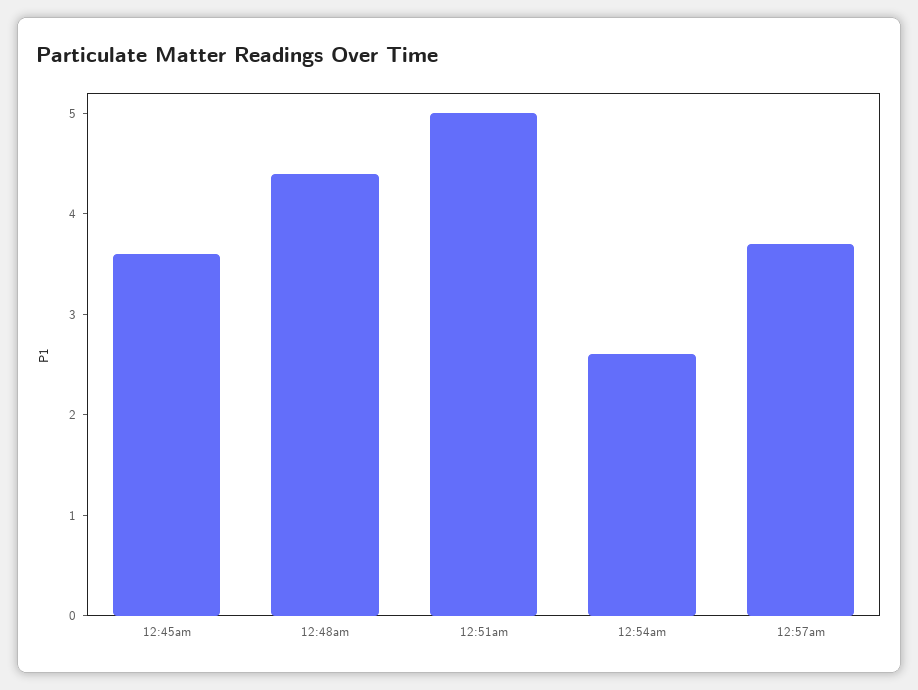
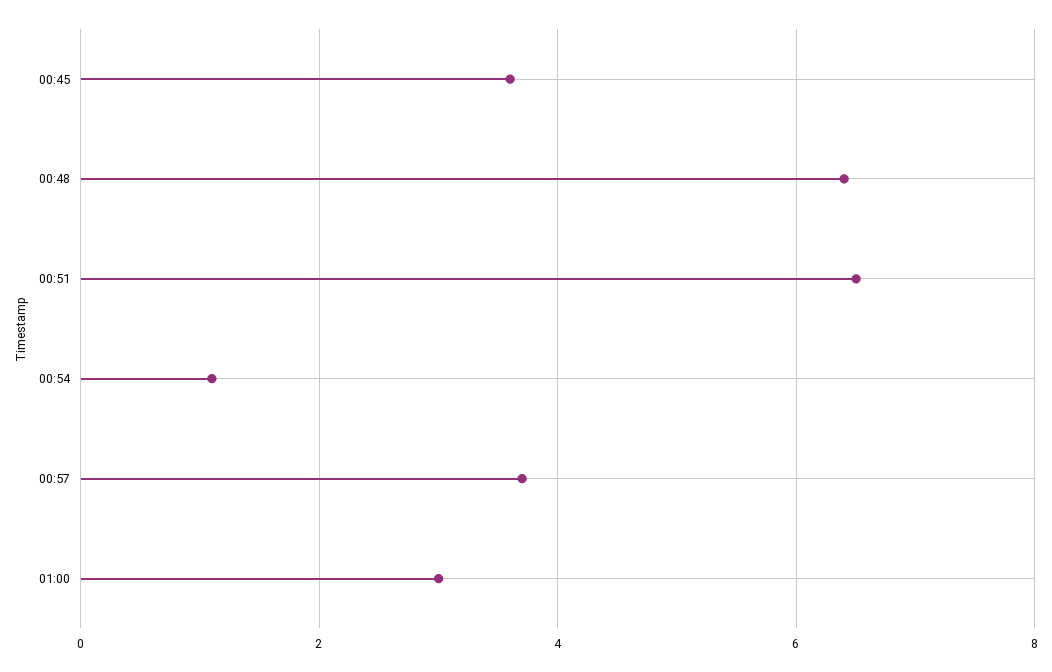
12:48am: 4.4 -> 6.5
12:51am: 5 -> 6.5
12:54am: 2.6 -> 1
01:00: none -> 3

